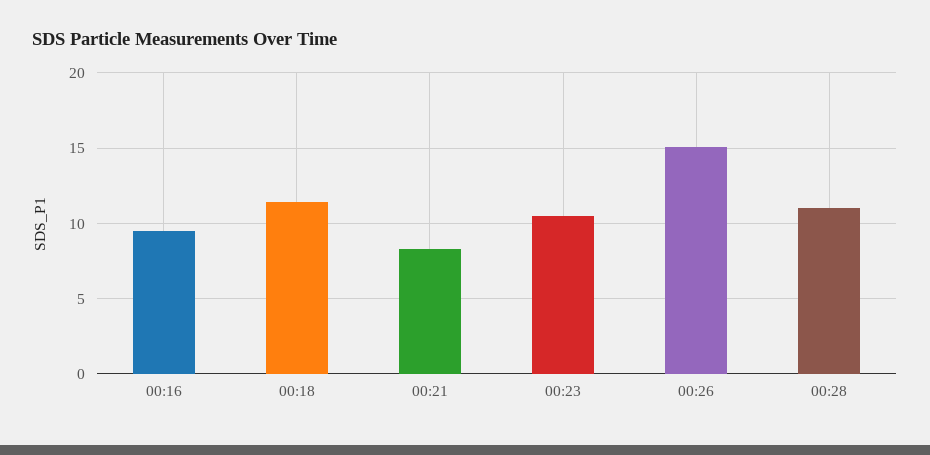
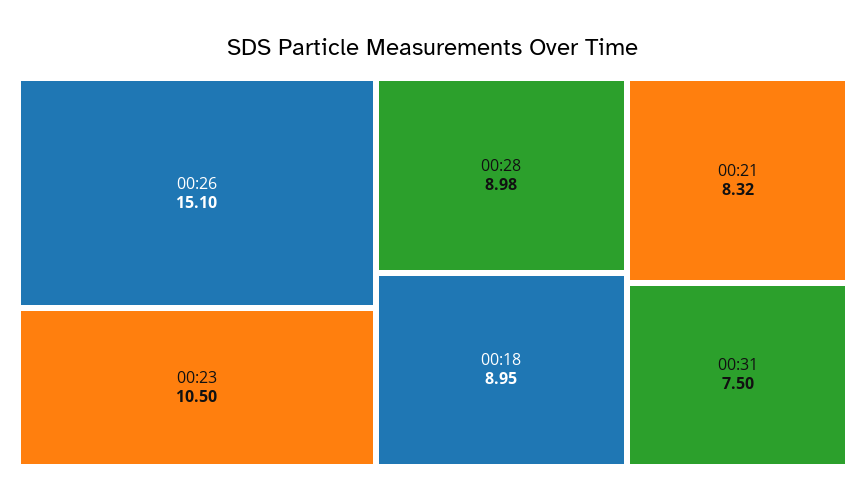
00:16: 9.5 -> none
00:18: 11.5 -> 8.95
00:28: 11 -> 8.98
00:31: none -> 7.5

